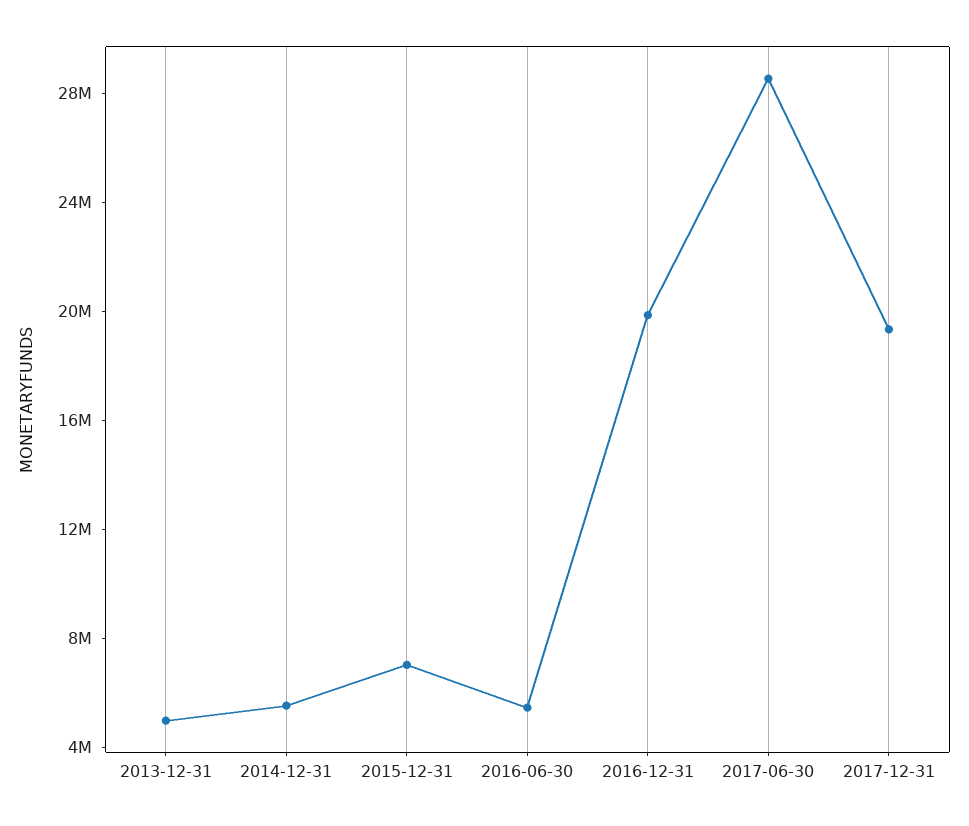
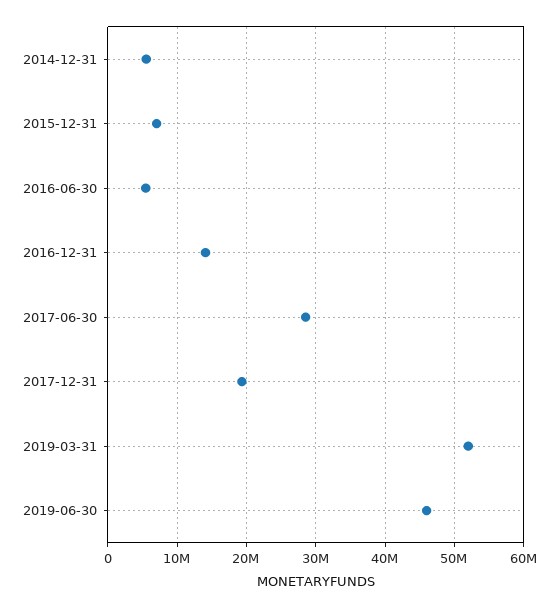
2013-12-31: 5000000 -> none
2016-12-31: 20000000 -> 14000000
2019-03-31: none -> 52000000
2019-06-30: none -> 46000000

